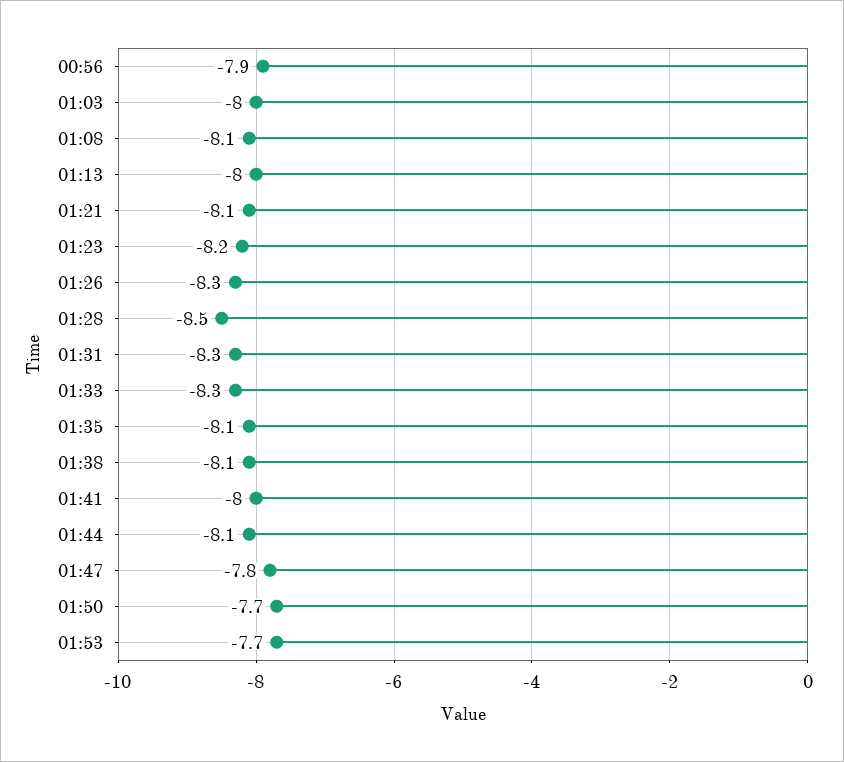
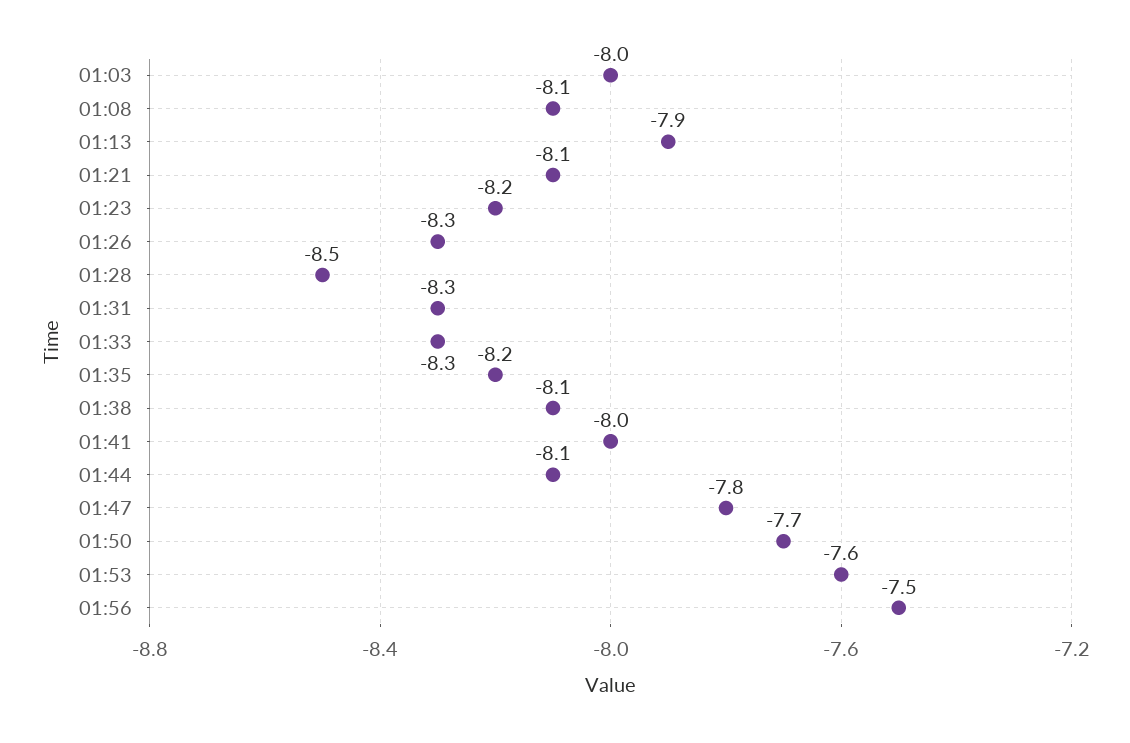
00:56: -7.9 -> none
01:13: -8 -> -7.9
01:35: -8.1 -> -8.2
01:53: -7.7 -> -7.6
01:56: none -> -7.5

